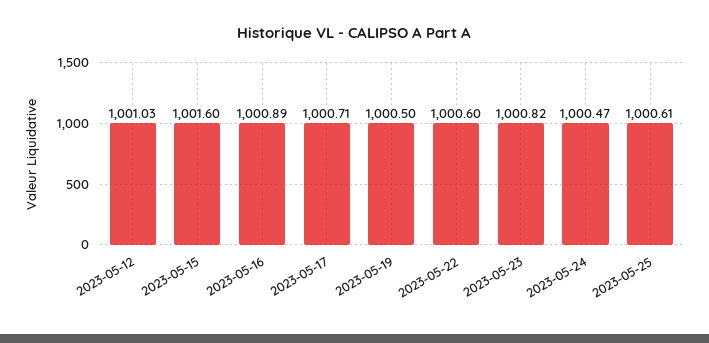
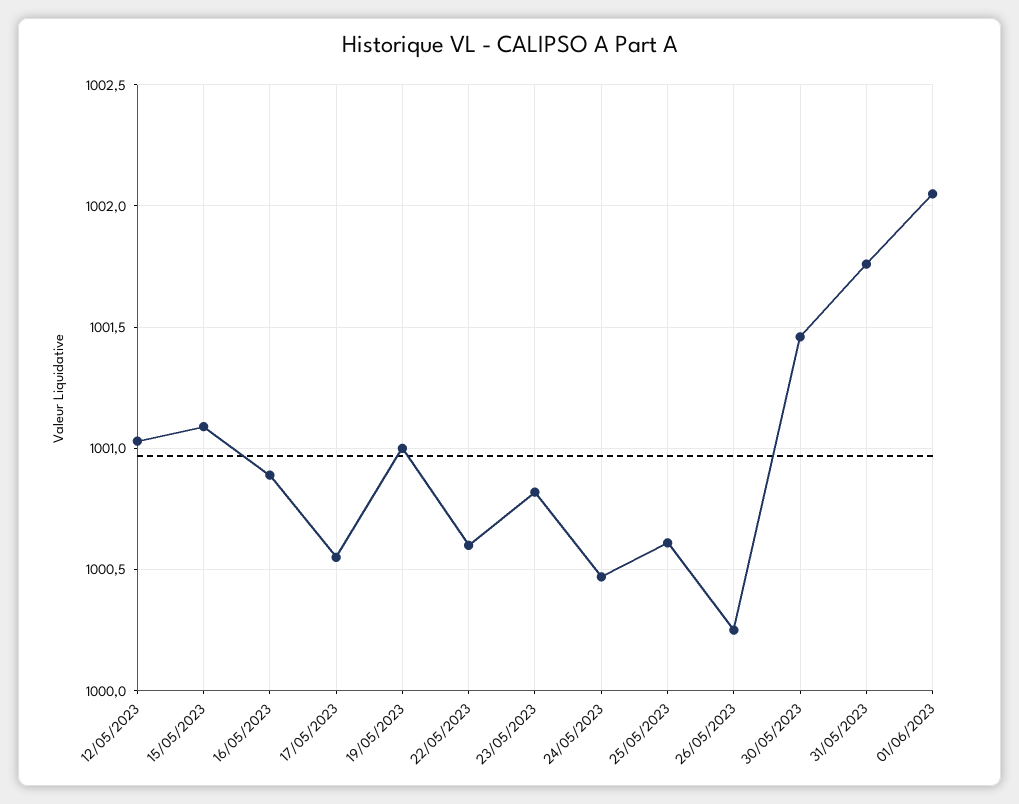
2023-05-15: 1001.6 -> 1001.1
2023-05-17: 1000.71 -> 1000.55
2023-05-19: 1000.5 -> 1001
26/05/2023: none -> 1000.25
30/05/2023: none -> 1001.45
31/05/2023: none -> 1001.75
01/06/2023: none -> 1002.05

